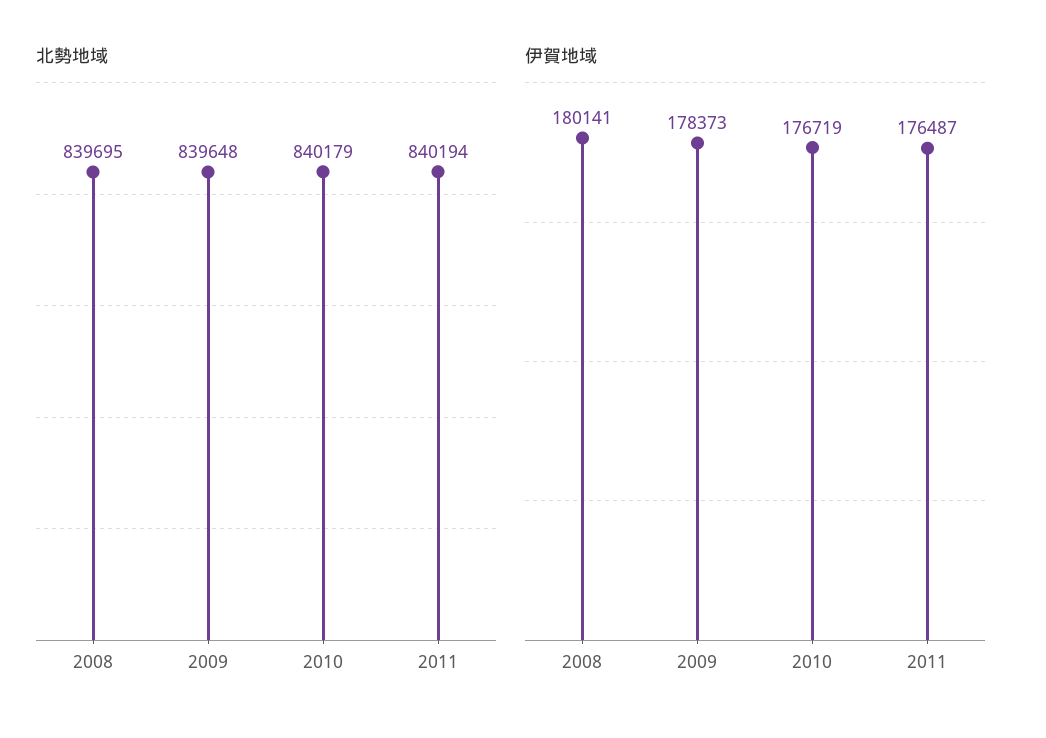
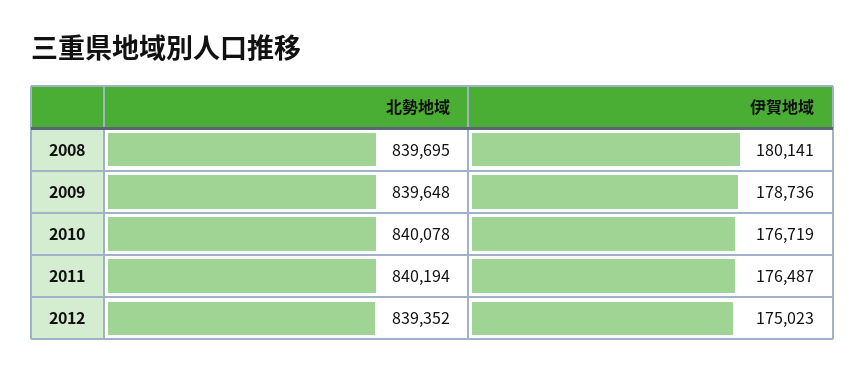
北勢地域, 2010: 840179 -> 840078
伊賀地域, 2009: 178373 -> 178736
北勢地域, 2012: none -> 839352
伊賀地域, 2012: none -> 175023

